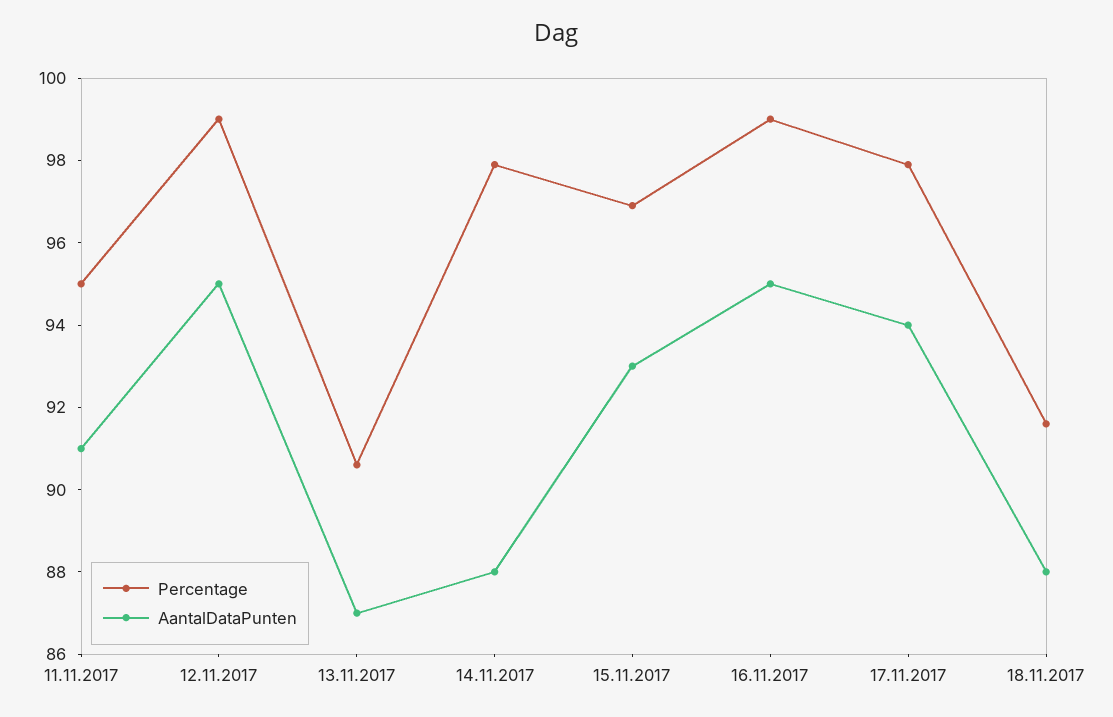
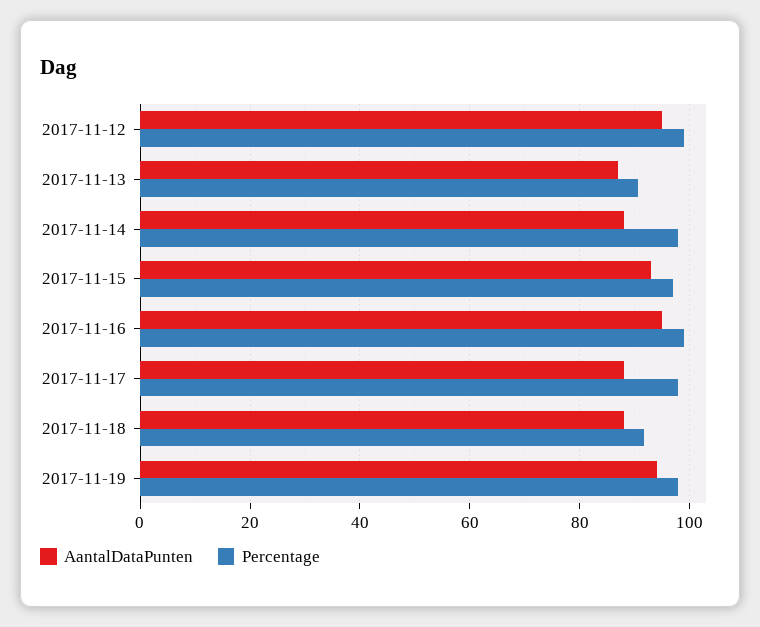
Percentage, 11.11.2017: 95 -> none
AantalDataPunten, 11.11.2017: 91 -> none
AantalDataPunten, 17.11.2017: 94 -> 88
AantalDataPunten, 2017-11-19: none -> 94
Percentage, 2017-11-19: none -> 98

